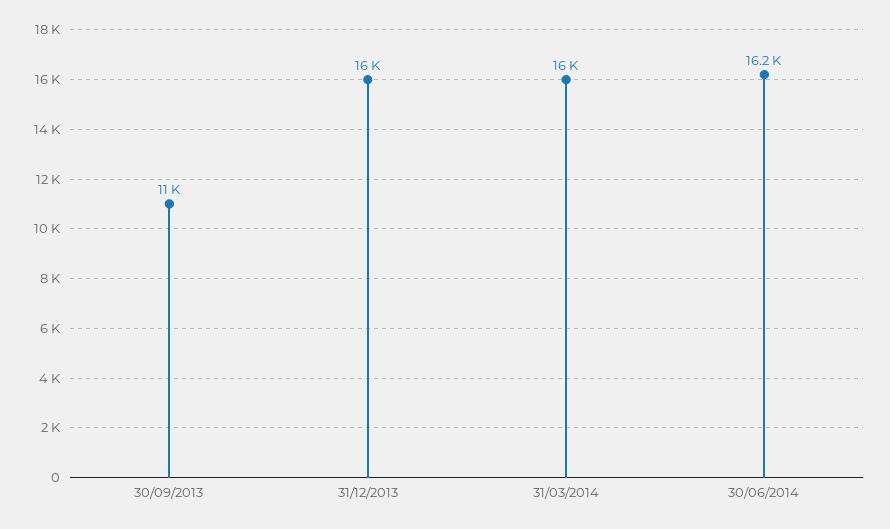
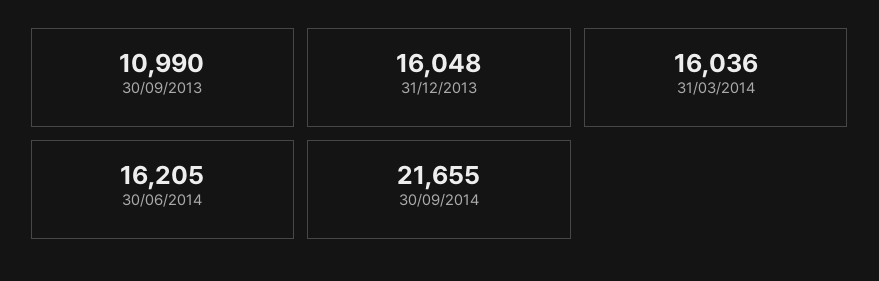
30/09/2014: none -> 21655

